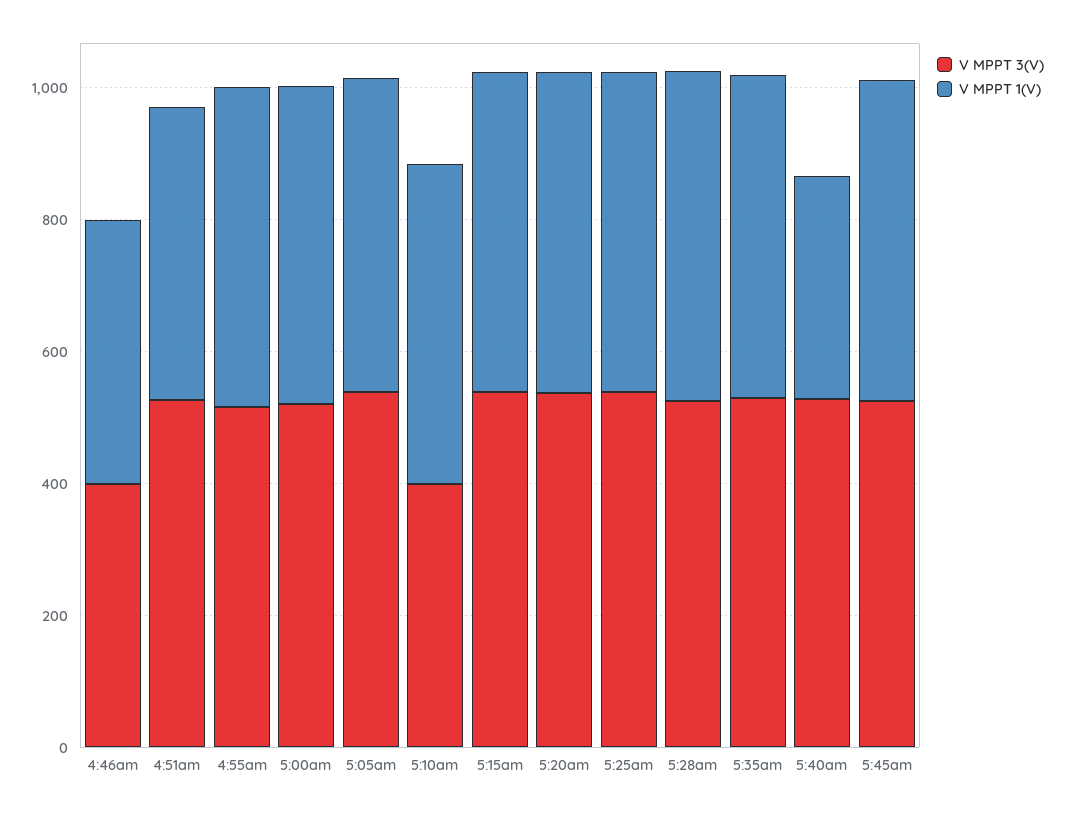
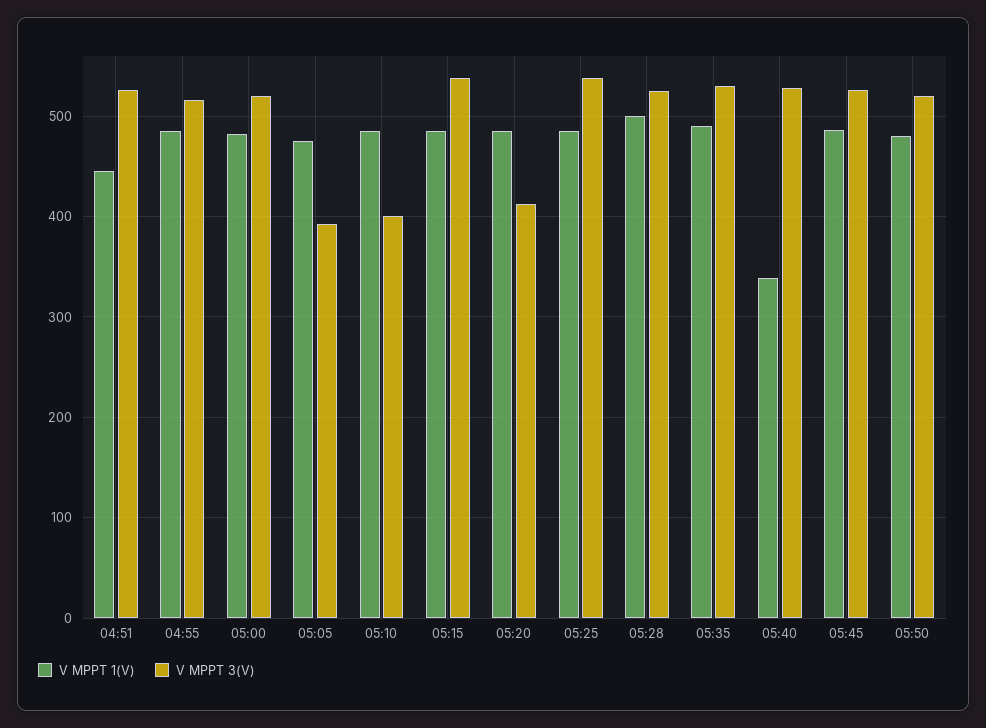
V MPPT 3(V), 4:46am: 400 -> none
V MPPT 1(V), 4:46am: 400 -> none
V MPPT 3(V), 5:05am: 550 -> 390
V MPPT 3(V), 5:20am: 550 -> 410
V MPPT 1(V), 05:50: none -> 480
V MPPT 3(V), 05:50: none -> 520

